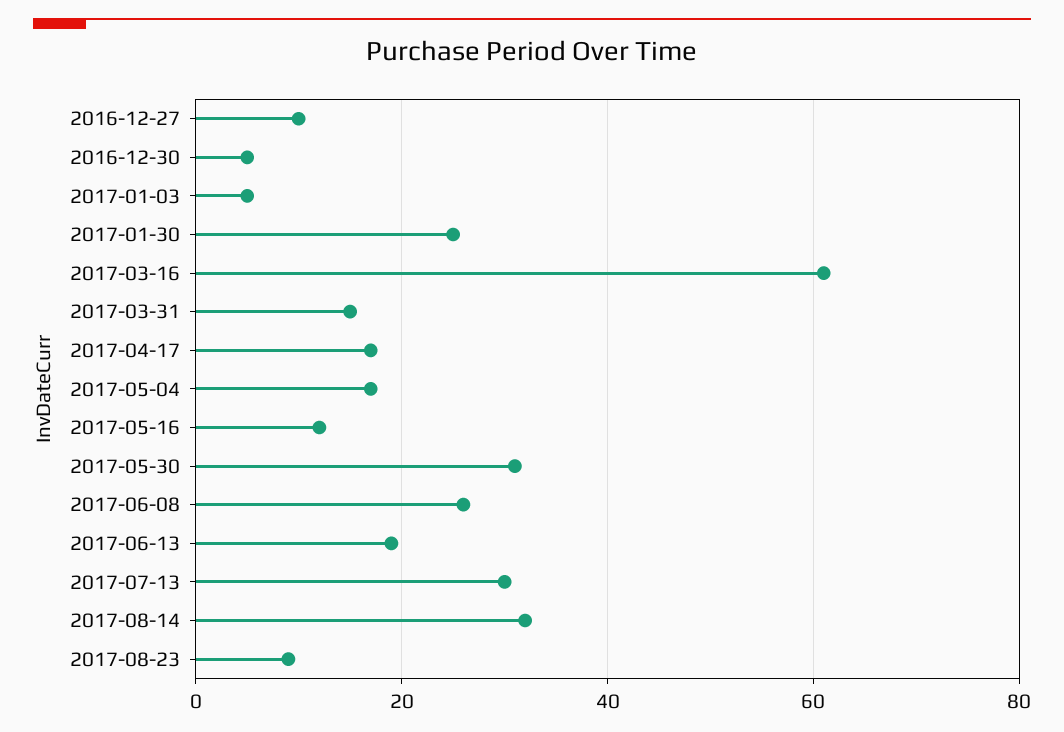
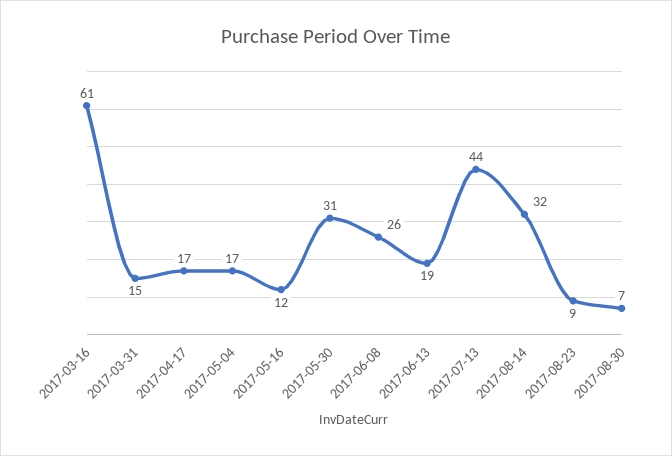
2016-12-27: 10 -> none
2016-12-30: 5 -> none
2017-01-03: 5 -> none
2017-01-30: 25 -> none
2017-07-13: 30 -> 44
2017-08-30: none -> 7

